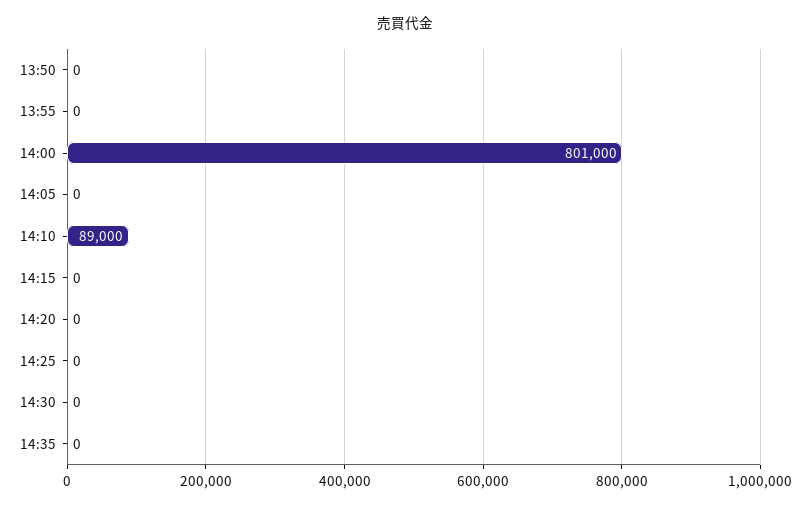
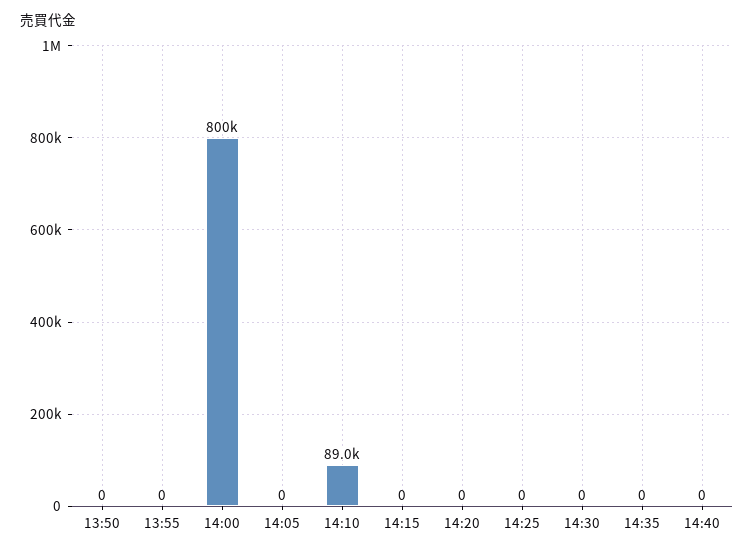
14:00: 801000 -> 800000
14:40: none -> 0

